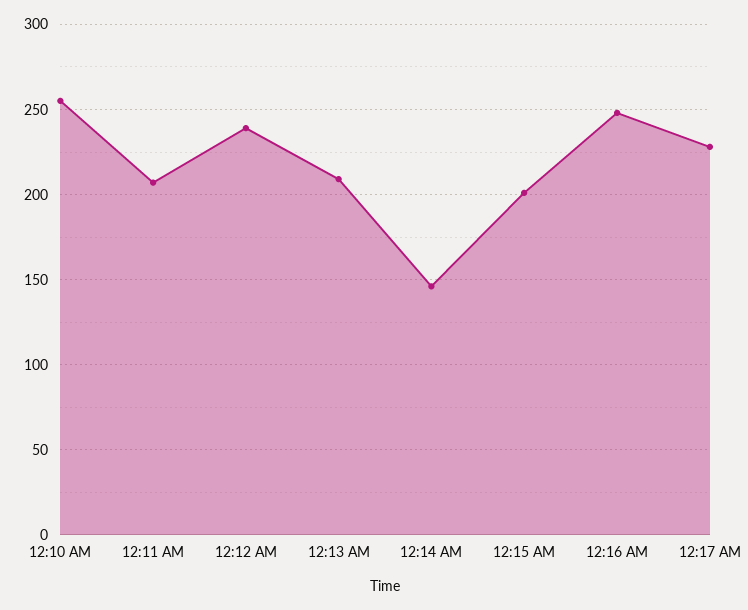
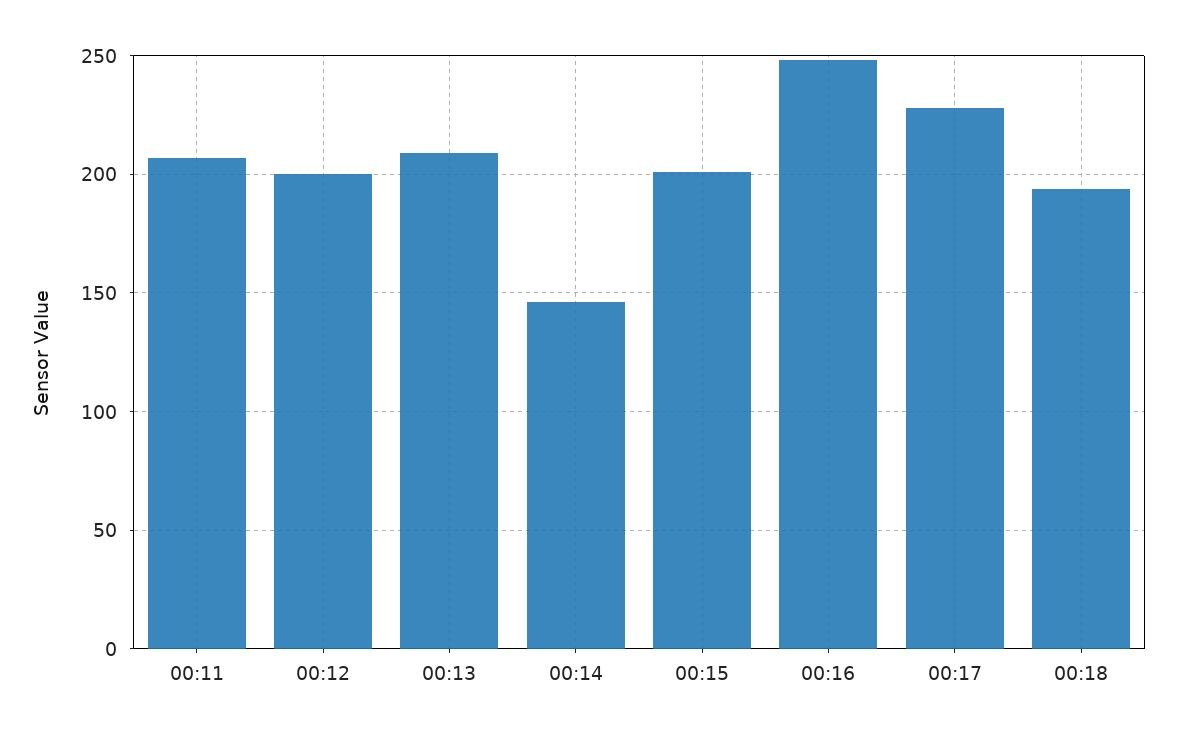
12:10 AM: 255 -> none
12:12 AM: 240 -> 200
00:18: none -> 195

